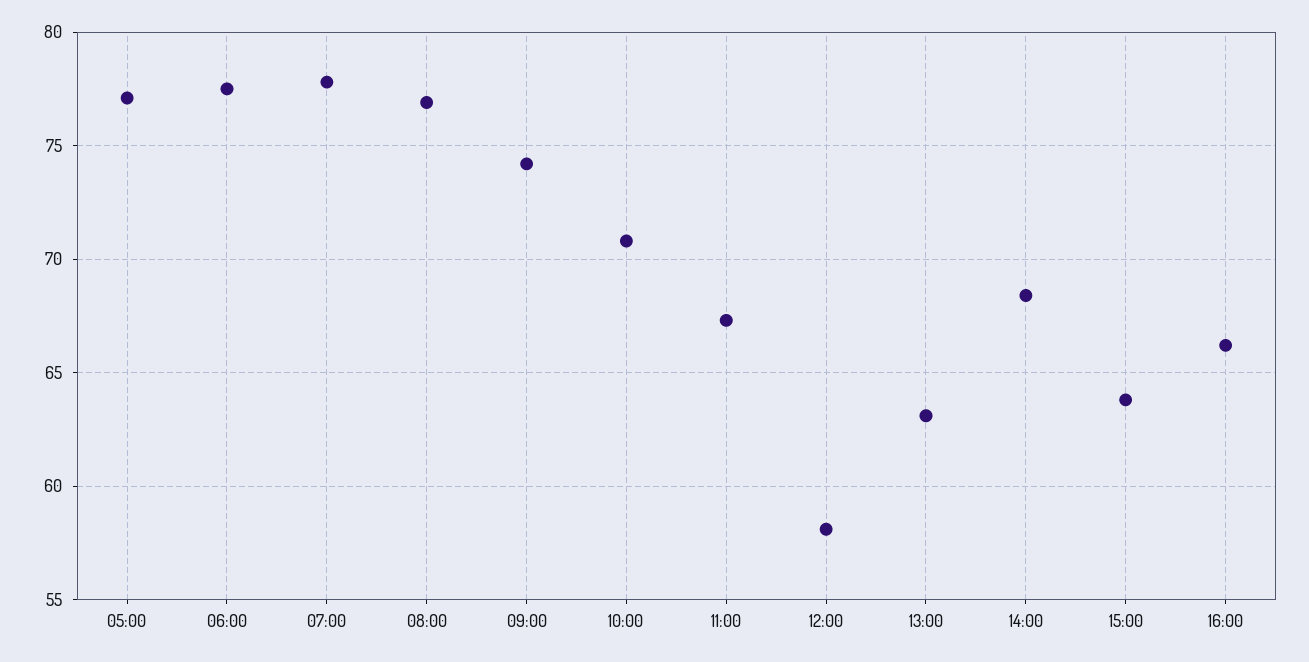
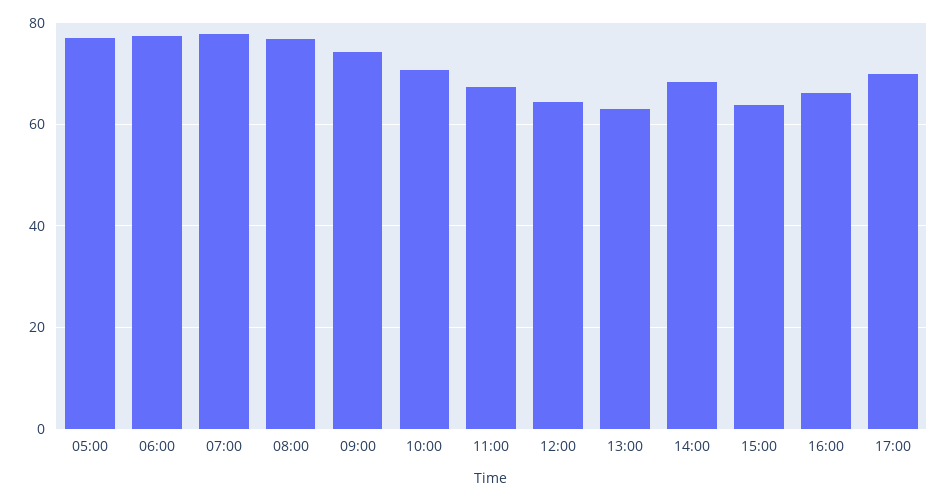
12:00: 58 -> 64
17:00: none -> 70

